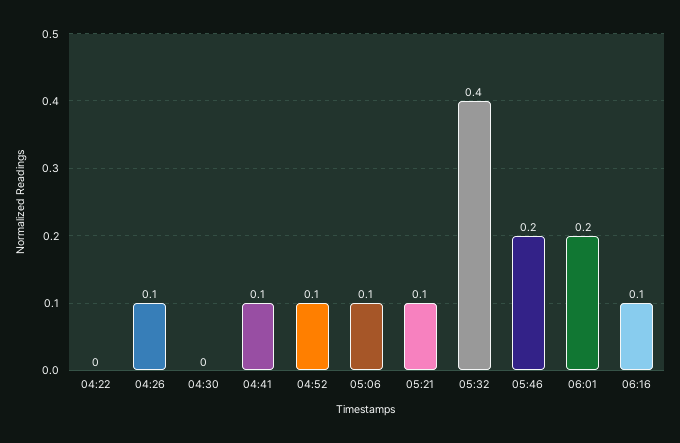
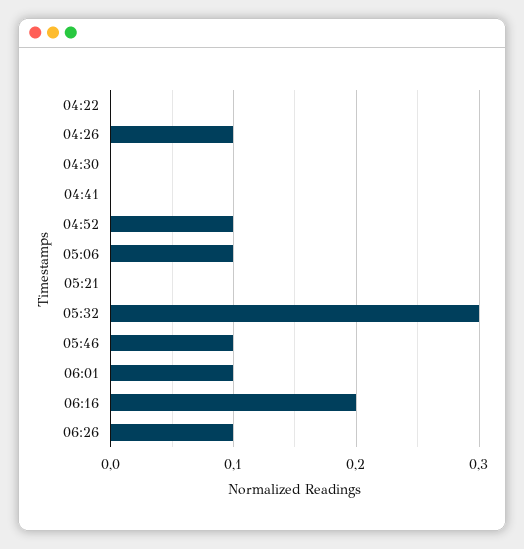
04:41: 0.1 -> 0
05:21: 0.1 -> 0
05:32: 0.4 -> 0.3
05:46: 0.2 -> 0.1
06:01: 0.2 -> 0.1
06:16: 0.1 -> 0.2
06:26: none -> 0.1

